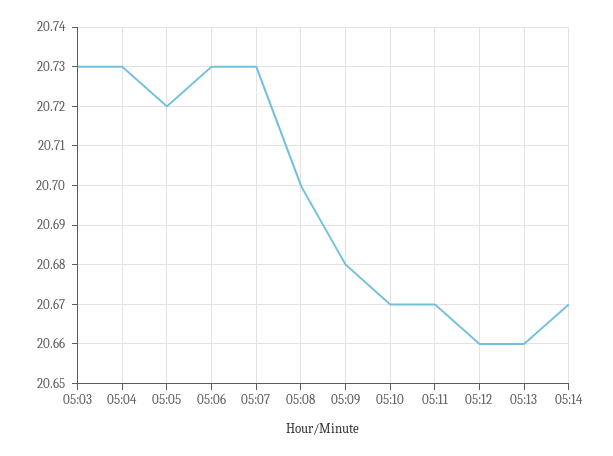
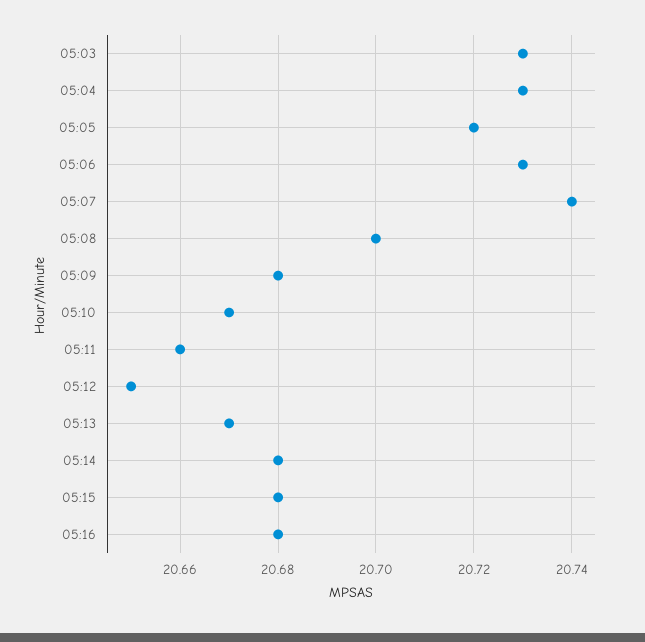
05:07: 20.73 -> 20.74
05:11: 20.67 -> 20.66
05:12: 20.66 -> 20.65
05:13: 20.66 -> 20.67
05:14: 20.67 -> 20.68
05:15: none -> 20.68
05:16: none -> 20.68

